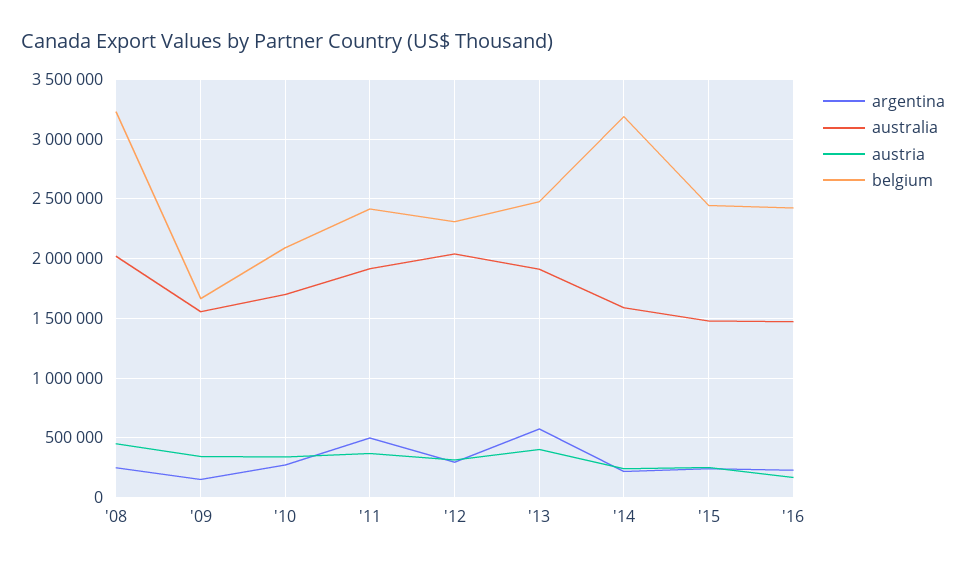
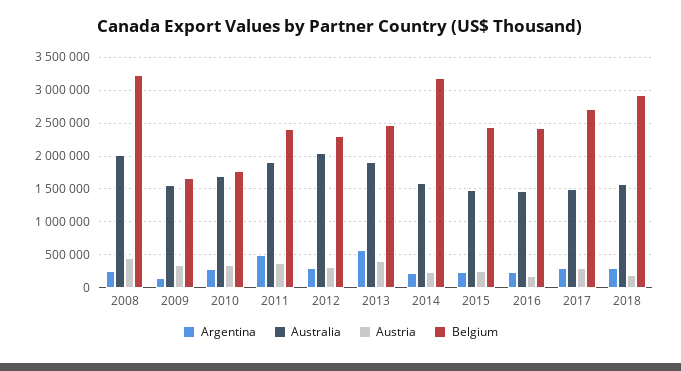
belgium, '10: 2100000 -> 1800000
argentina, 2017: none -> 300000
australia, 2017: none -> 1500000
austria, 2017: none -> 300000
belgium, 2017: none -> 2700000
argentina, 2018: none -> 300000
australia, 2018: none -> 1600000
austria, 2018: none -> 200000
belgium, 2018: none -> 2900000

